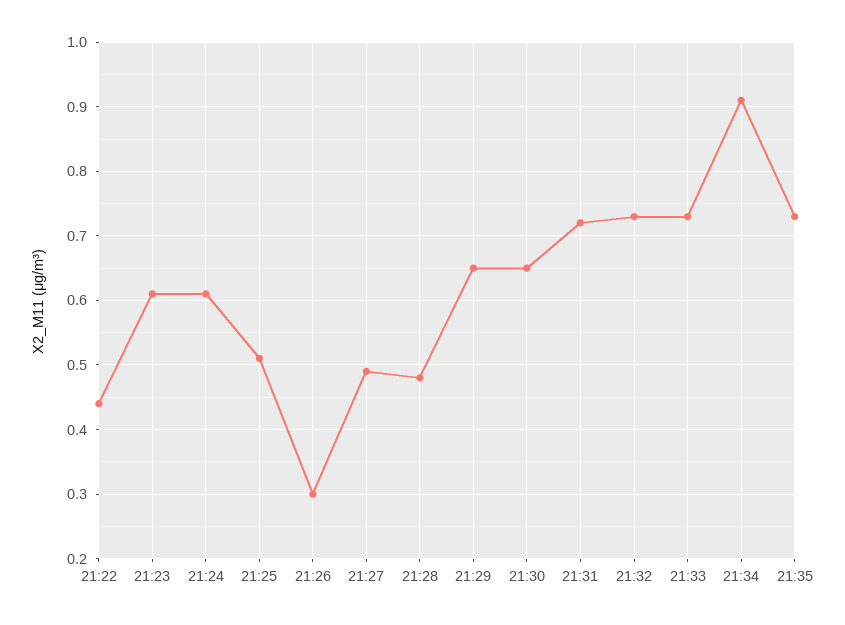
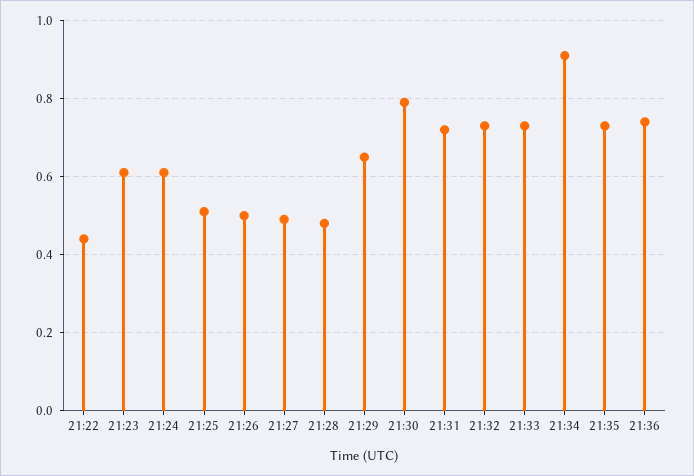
21:26: 0.3 -> 0.5
21:30: 0.65 -> 0.8
21:36: none -> 0.75

